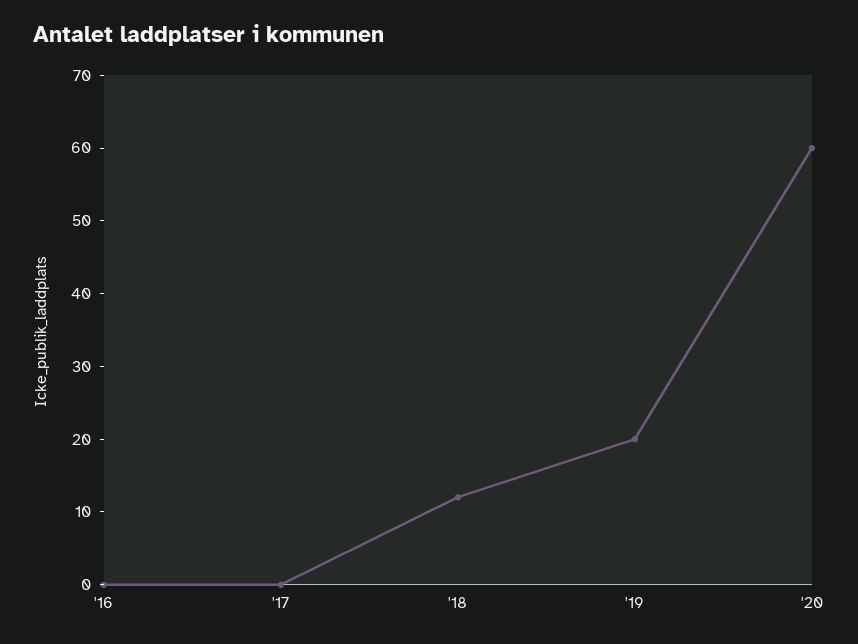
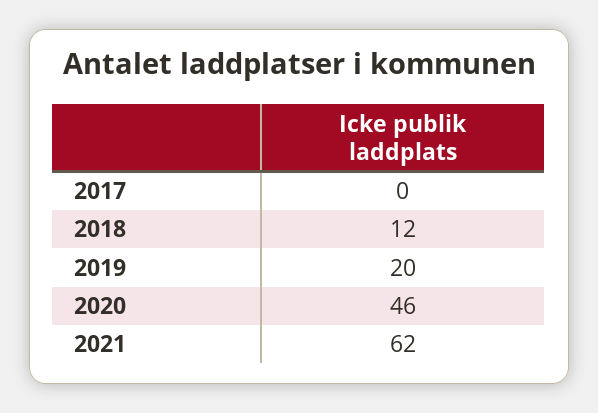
'16: 0 -> none
'20: 60 -> 46
2021: none -> 62

